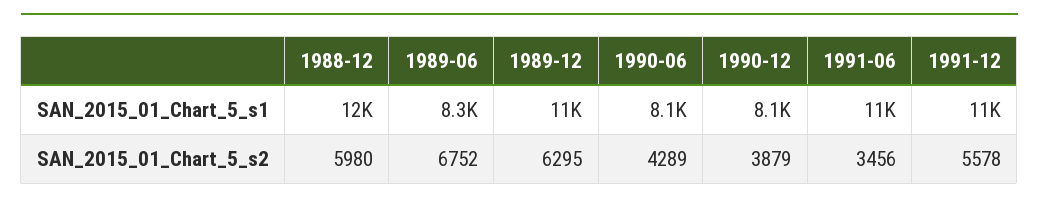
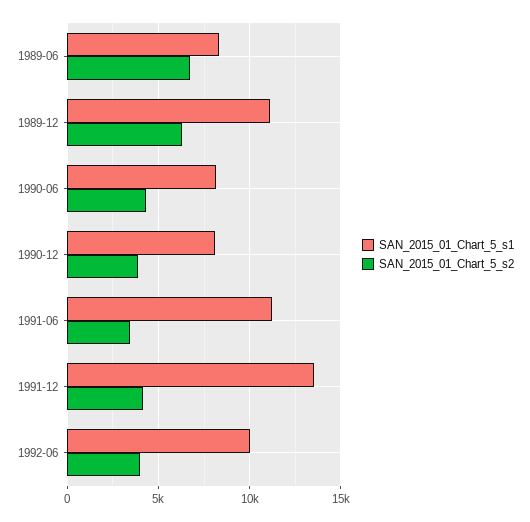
SAN_2015_01_Chart_5_s1, 1988-12: 12000 -> none
SAN_2015_01_Chart_5_s1, 1991-12: 11000 -> 13500
SAN_2015_01_Chart_5_s2, 1988-12: 5980 -> none
SAN_2015_01_Chart_5_s2, 1991-12: 5578 -> 4000
SAN_2015_01_Chart_5_s1, 1992-06: none -> 10000
SAN_2015_01_Chart_5_s2, 1992-06: none -> 4000

